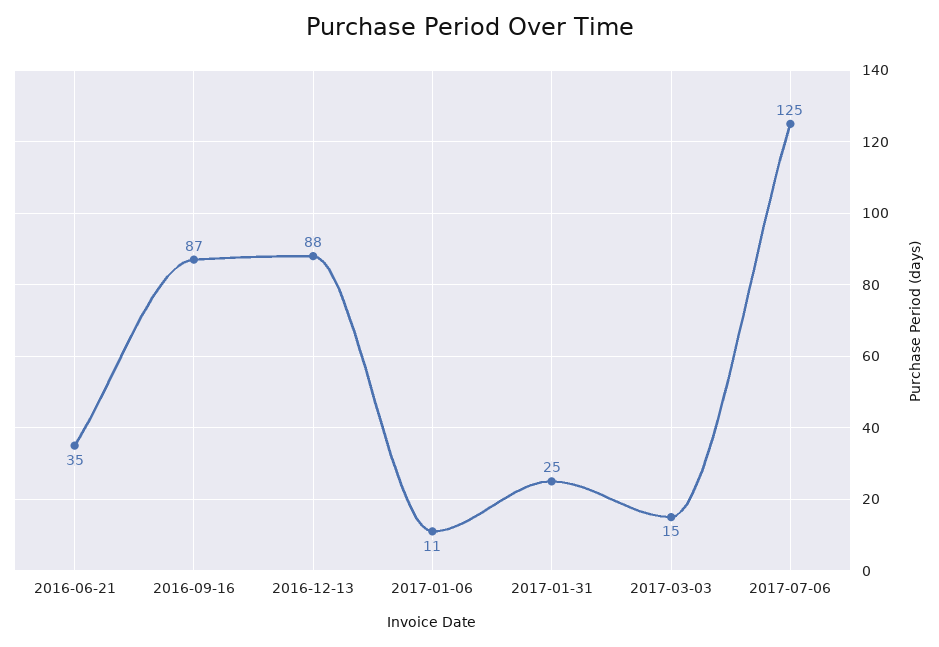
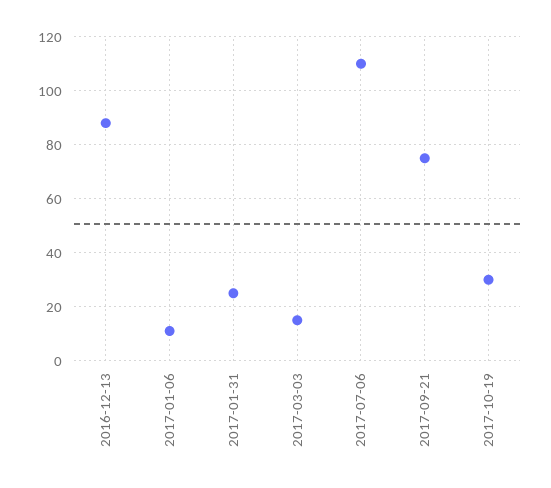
2016-06-21: 35 -> none
2016-09-16: 87 -> none
2017-07-06: 125 -> 110
2017-09-21: none -> 75
2017-10-19: none -> 30

